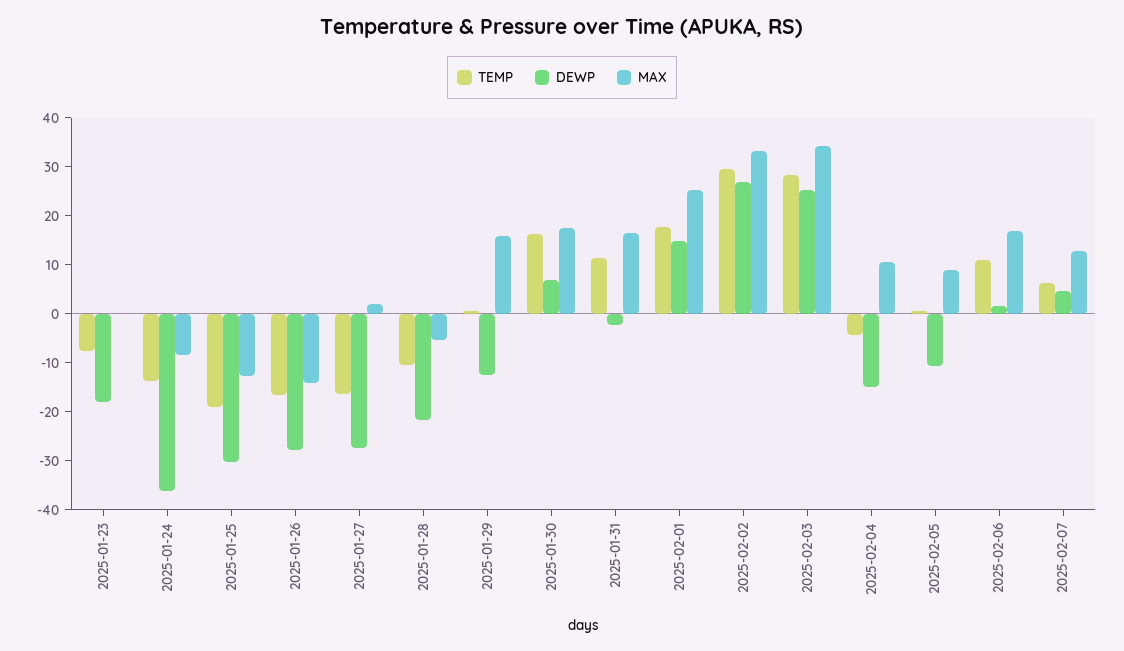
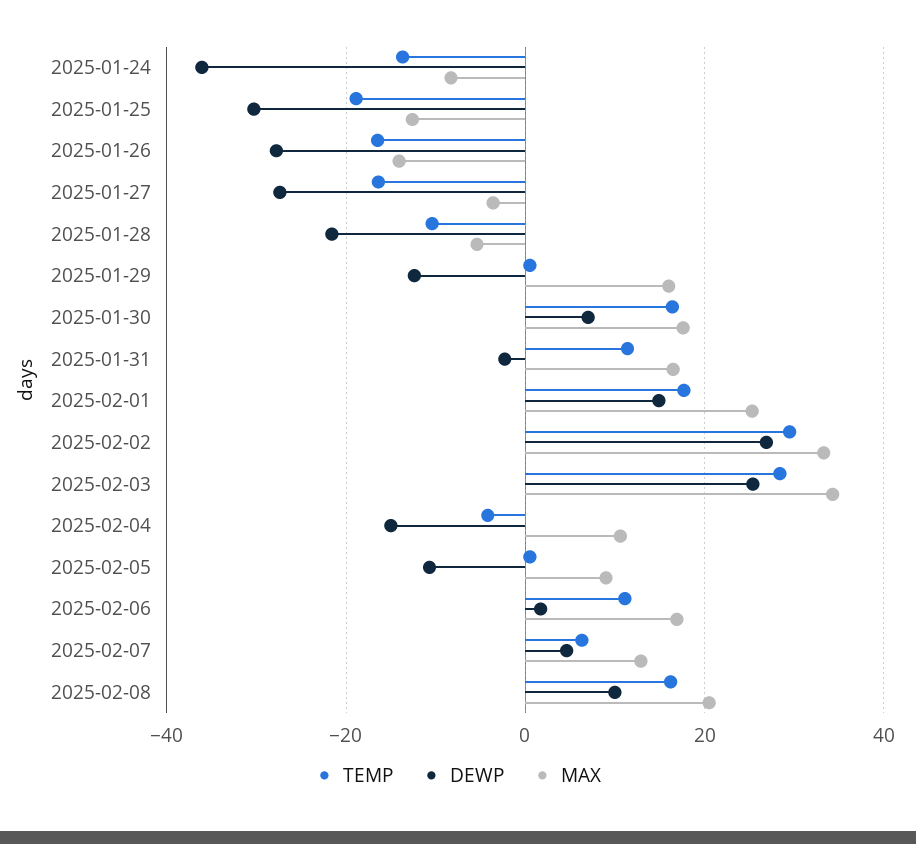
TEMP, 2025-01-23: -8 -> none
DEWP, 2025-01-23: -18 -> none
MAX, 2025-01-23: 0 -> none
MAX, 2025-01-27: 2 -> -4
TEMP, 2025-02-08: none -> 16
DEWP, 2025-02-08: none -> 10
MAX, 2025-02-08: none -> 20

